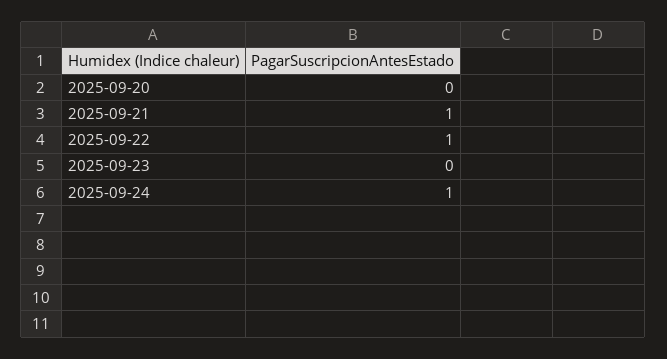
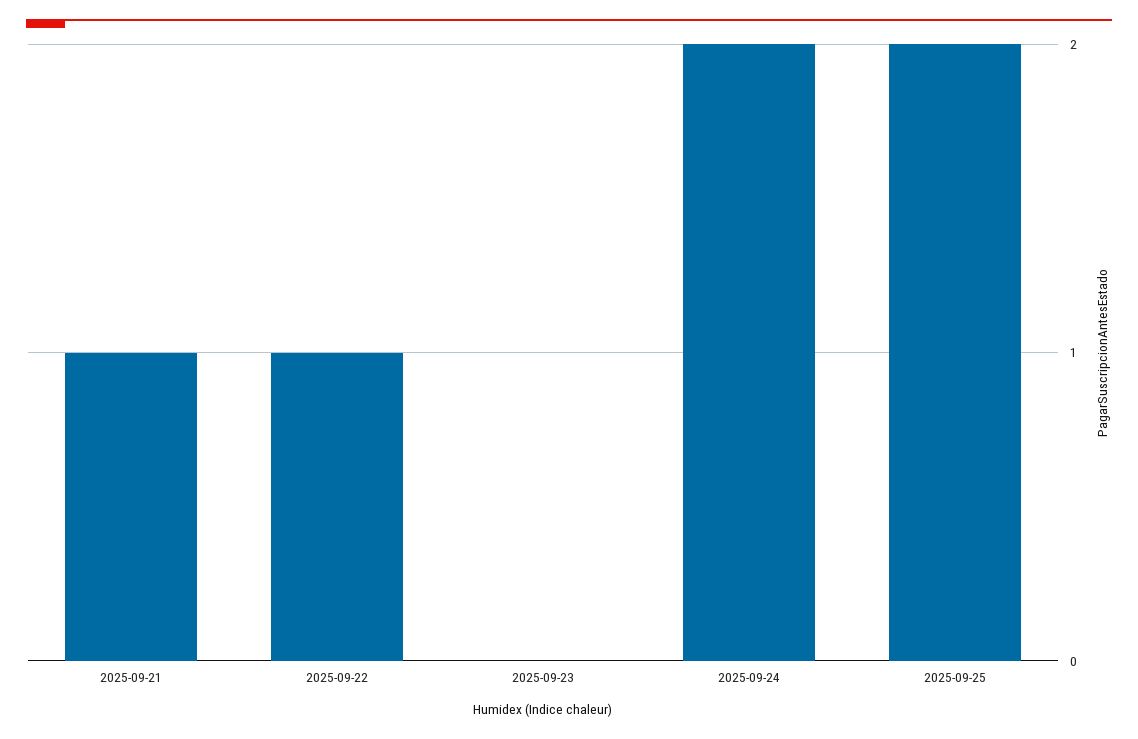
2025-09-20: 0 -> none
2025-09-24: 1 -> 2
2025-09-25: none -> 2

